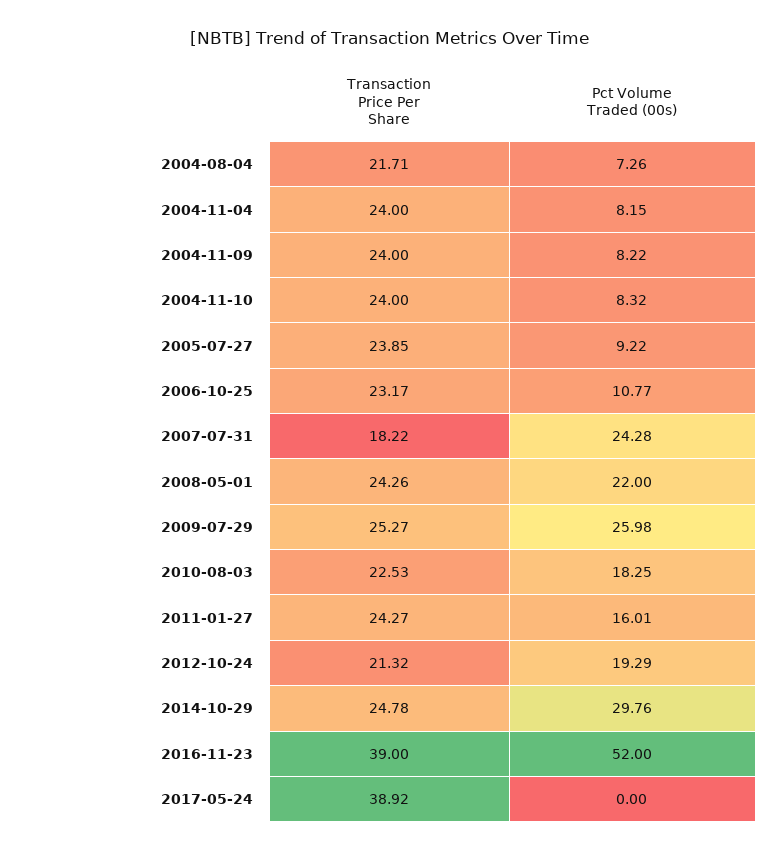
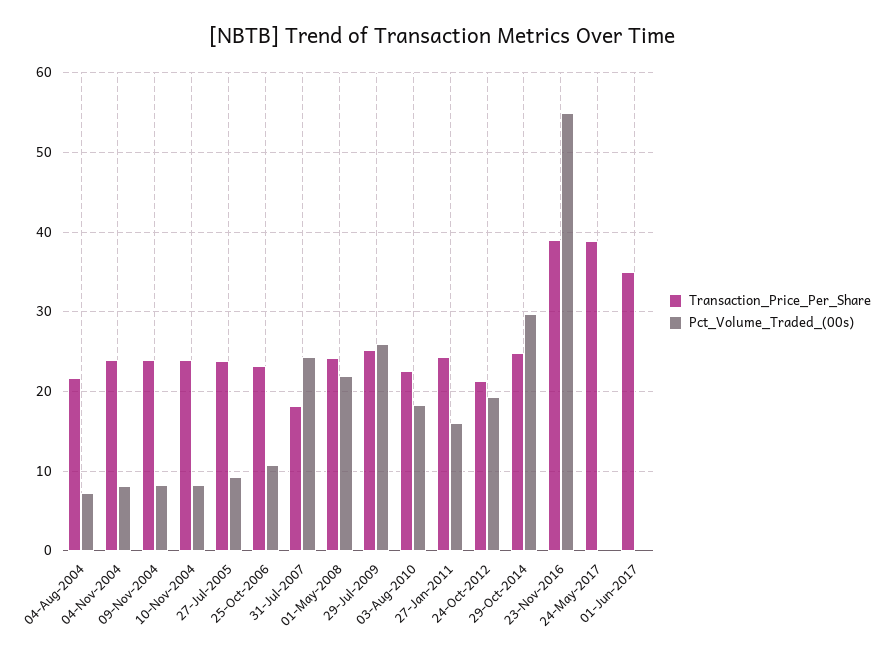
Pct Volume Traded (00s), 2016-11-23: 52 -> 55
Transaction Price Per Share, 01-Jun-2017: none -> 35
Pct Volume Traded (00s), 01-Jun-2017: none -> 0

